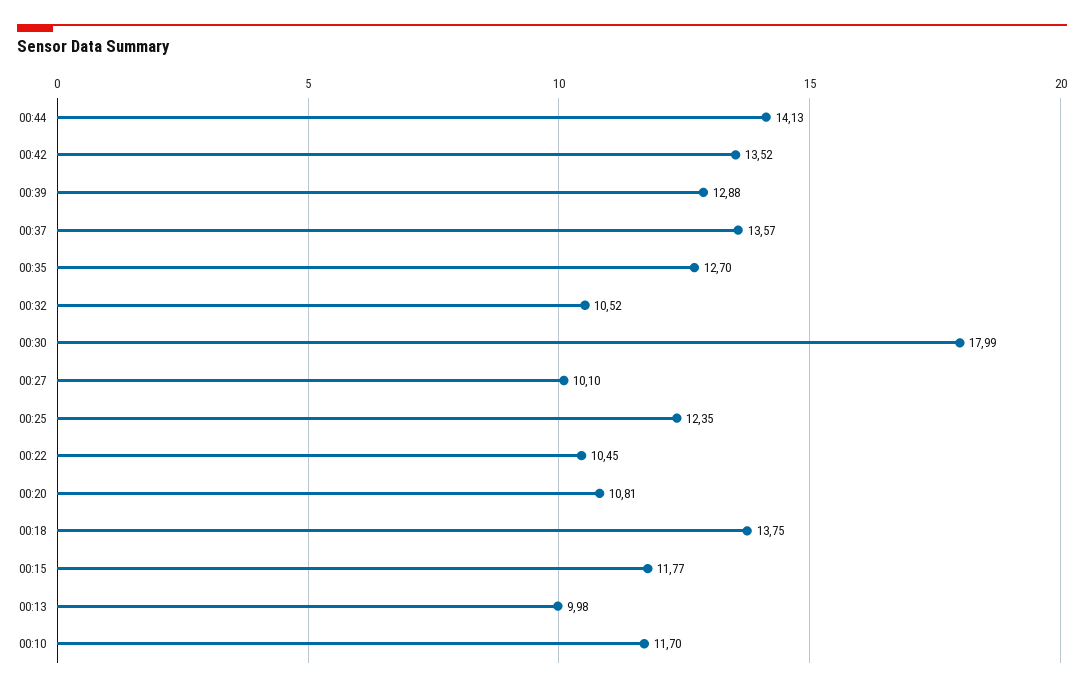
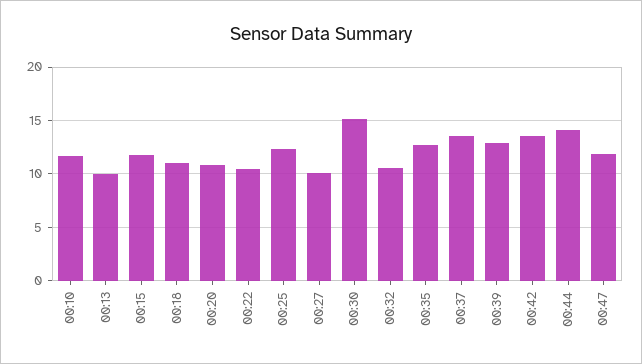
00:30: 17.99 -> 15
00:18: 13.75 -> 11
00:47: none -> 12

